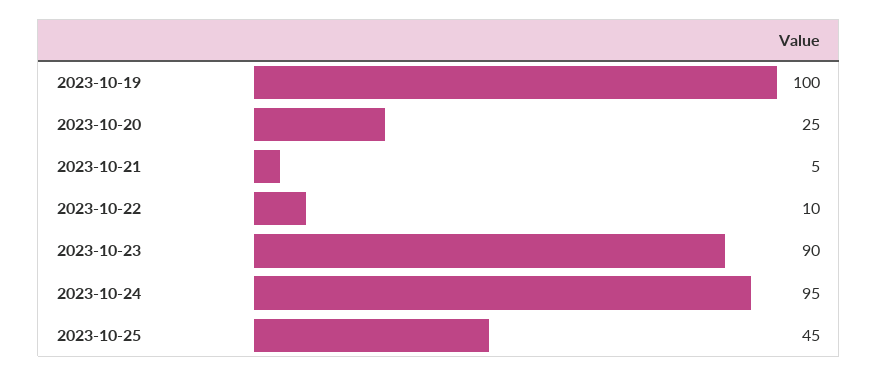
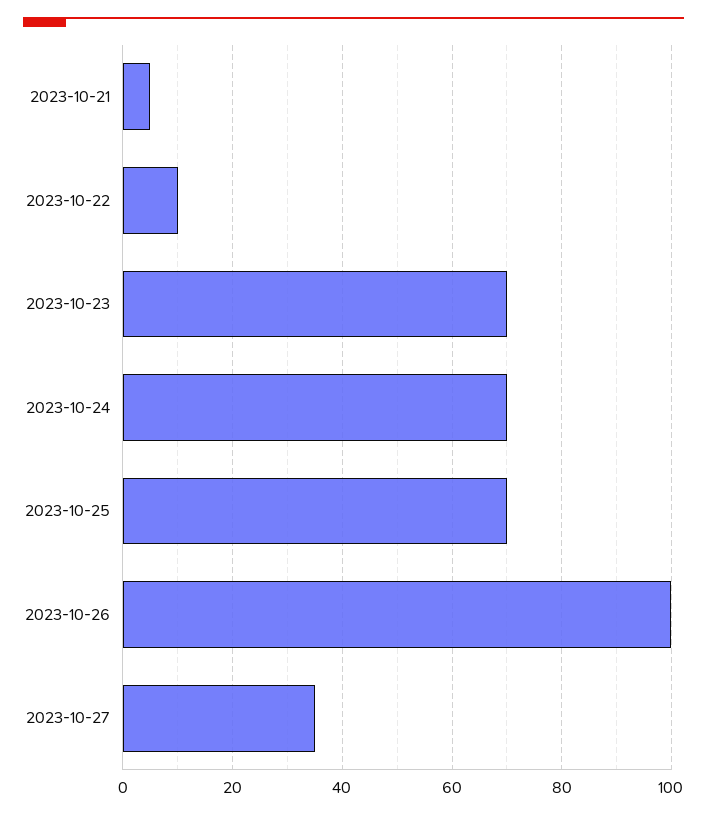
2023-10-19: 100 -> none
2023-10-20: 25 -> none
2023-10-23: 90 -> 70
2023-10-24: 95 -> 70
2023-10-25: 45 -> 70
2023-10-26: none -> 100
2023-10-27: none -> 35

